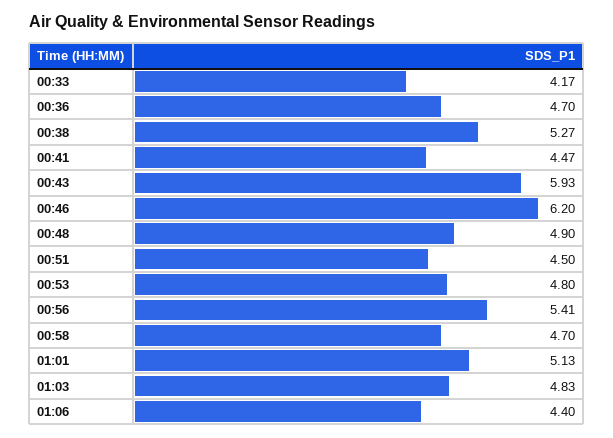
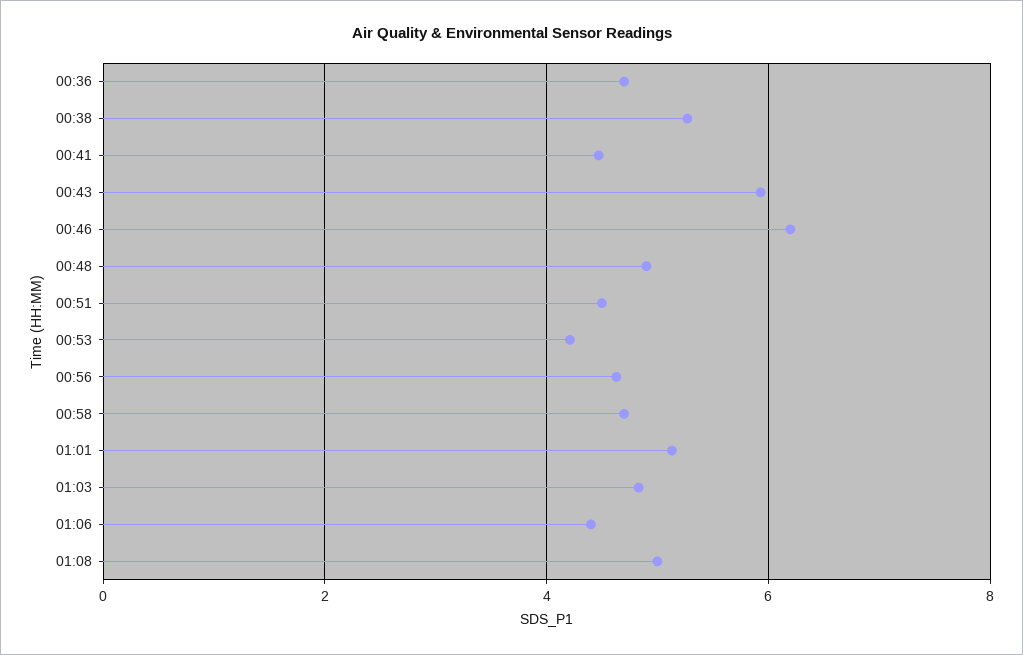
00:33: 4.17 -> none
00:53: 4.8 -> 4.2
00:56: 5.41 -> 4.6
01:08: none -> 5

